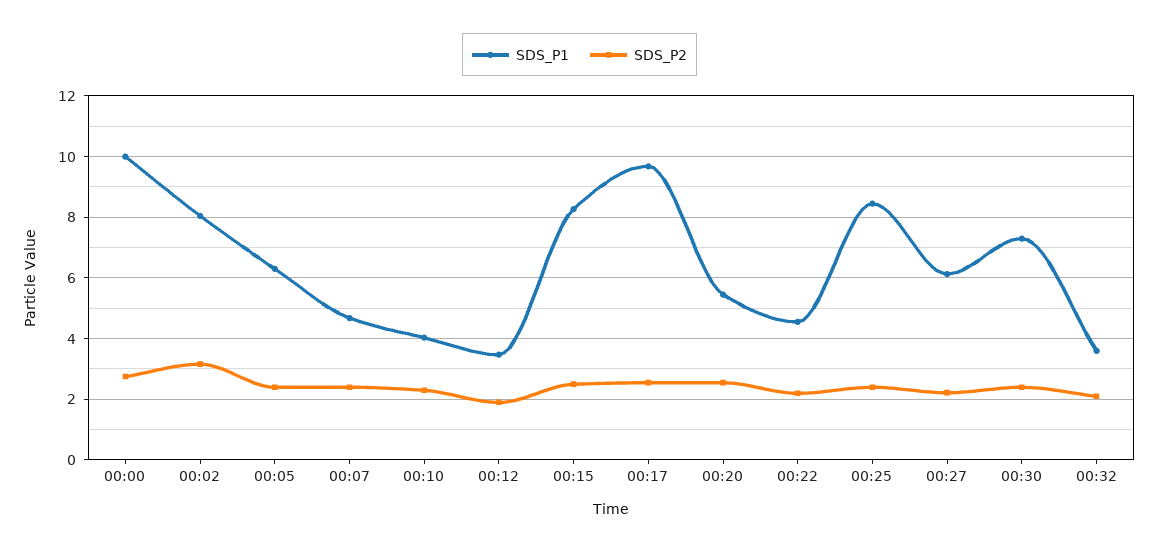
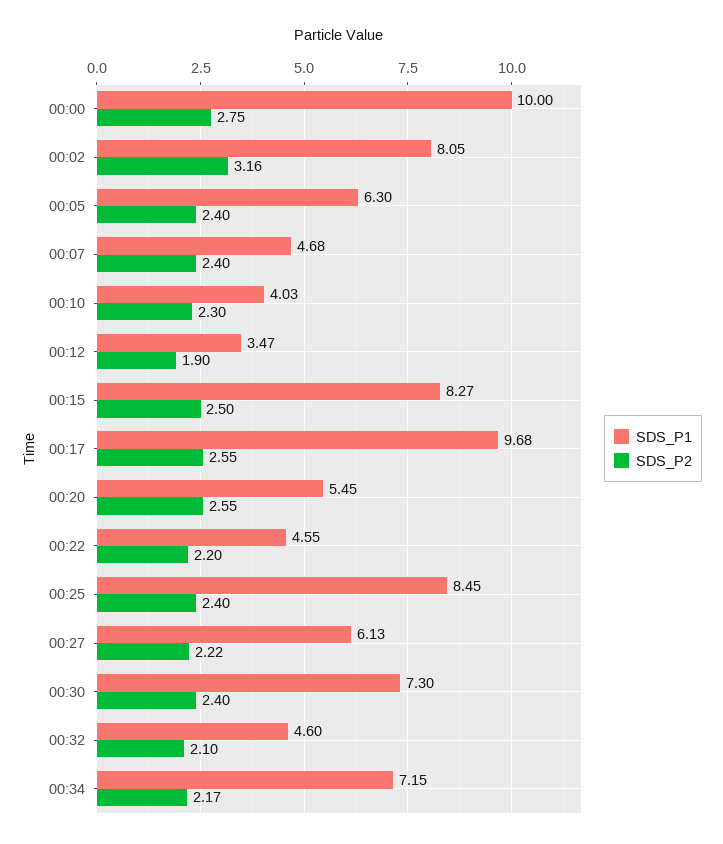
SDS_P1, 00:32: 3.6 -> 4.6
SDS_P1, 00:34: none -> 7.15
SDS_P2, 00:34: none -> 2.17

